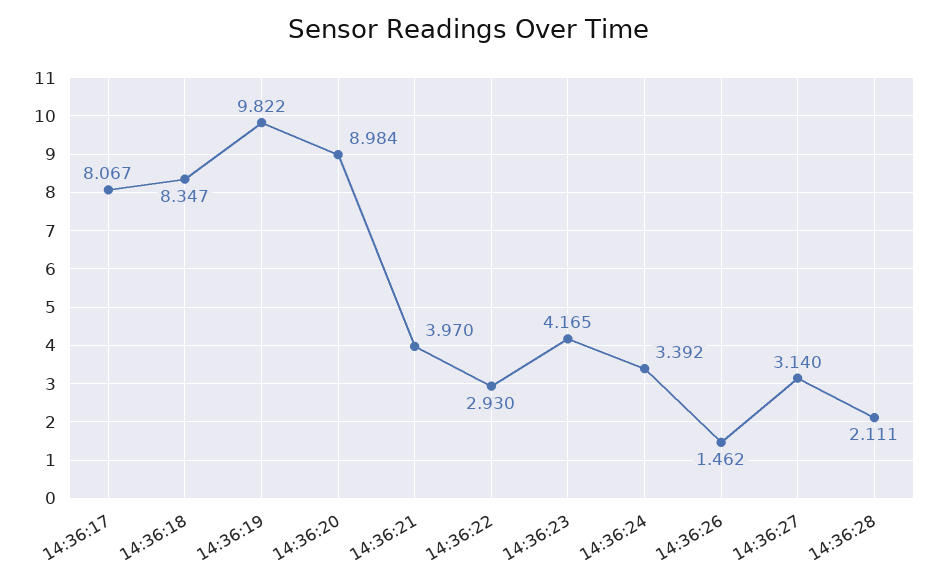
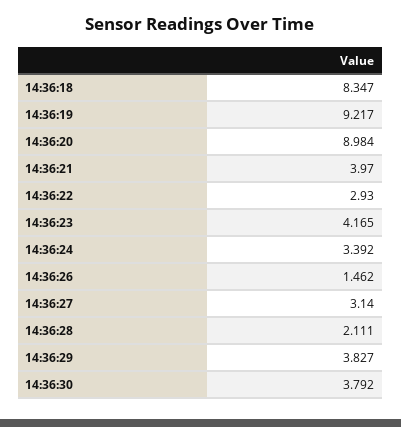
14:36:17: 8.067 -> none
14:36:19: 9.822 -> 9.217
14:36:29: none -> 3.827
14:36:30: none -> 3.792

